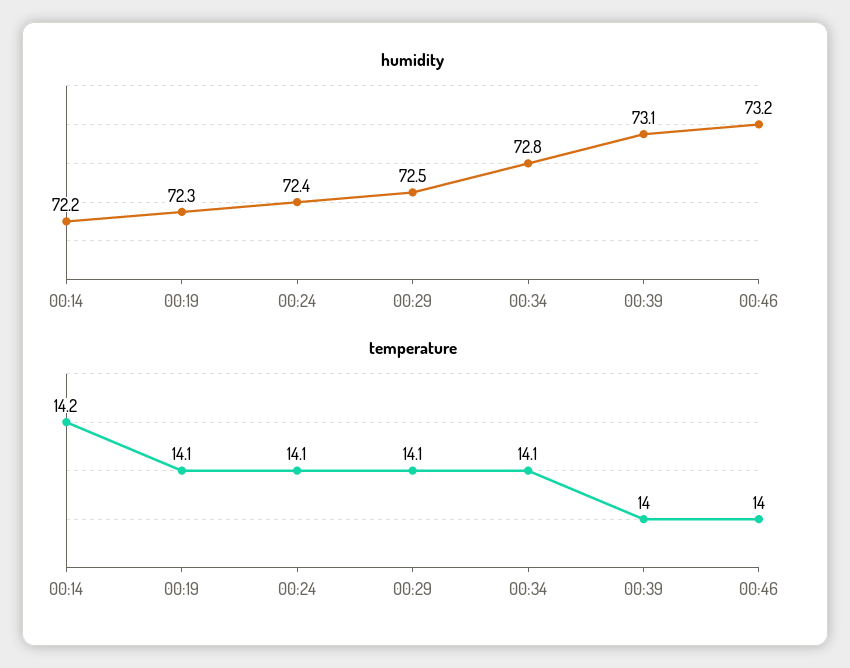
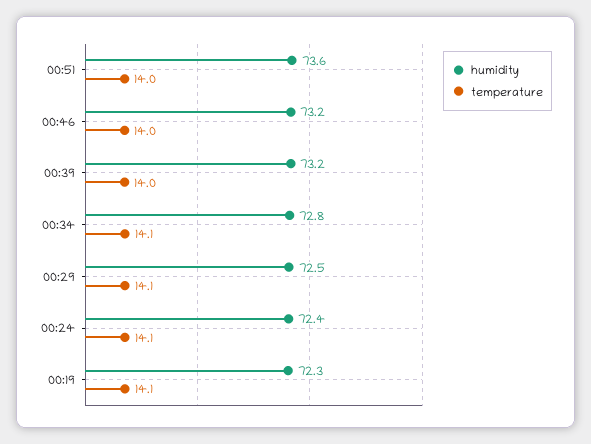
humidity, 00:14: 72.2 -> none
humidity, 00:39: 73.1 -> 73.2
temperature, 00:14: 14.2 -> none
humidity, 00:51: none -> 73.6
temperature, 00:51: none -> 14

